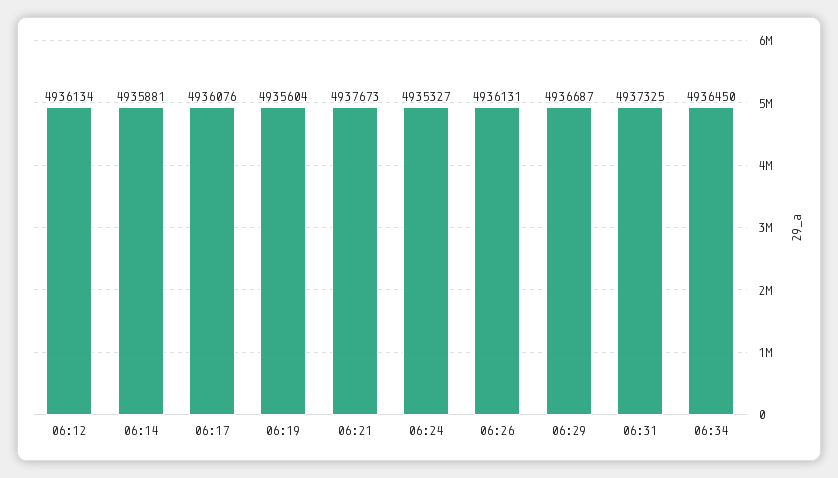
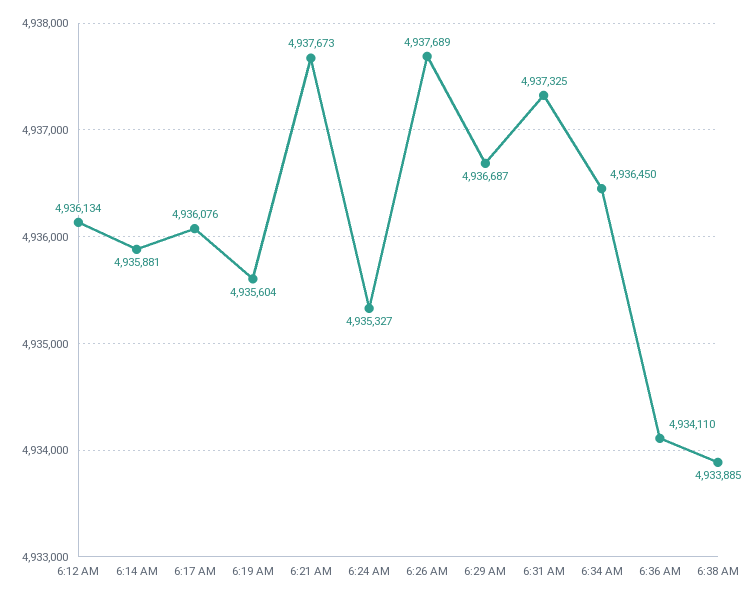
06:26: 4936131 -> 4937689
6:36 AM: none -> 4934110
6:38 AM: none -> 4933885

